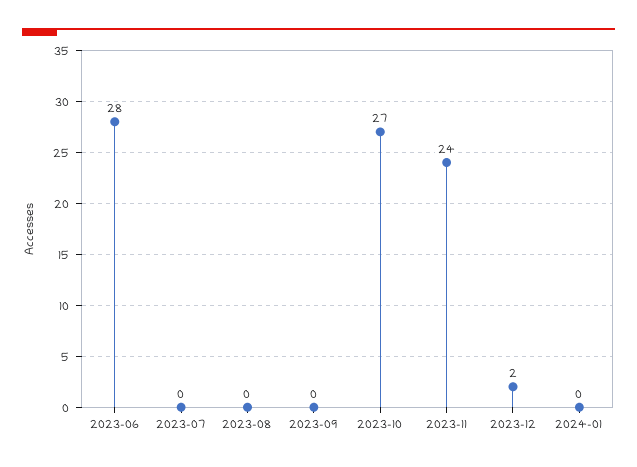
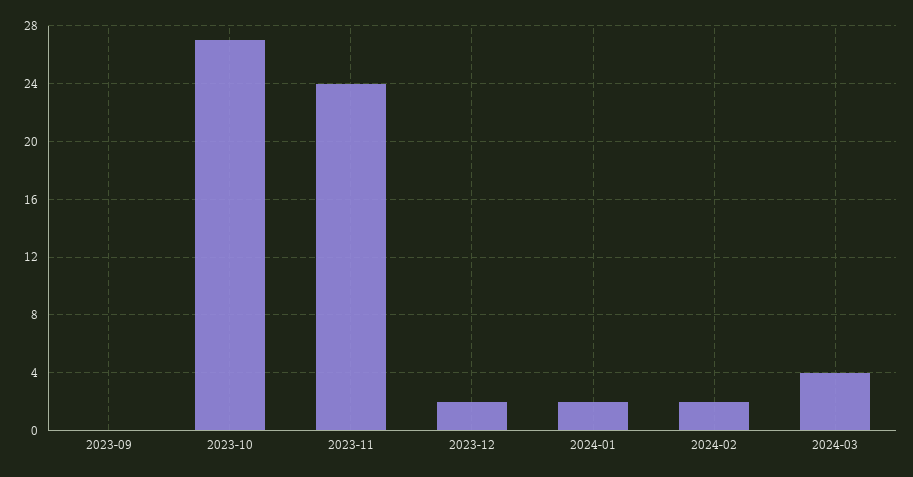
2023-06: 28 -> none
2023-07: 0 -> none
2023-08: 0 -> none
2024-01: 0 -> 2
2024-02: none -> 2
2024-03: none -> 4

